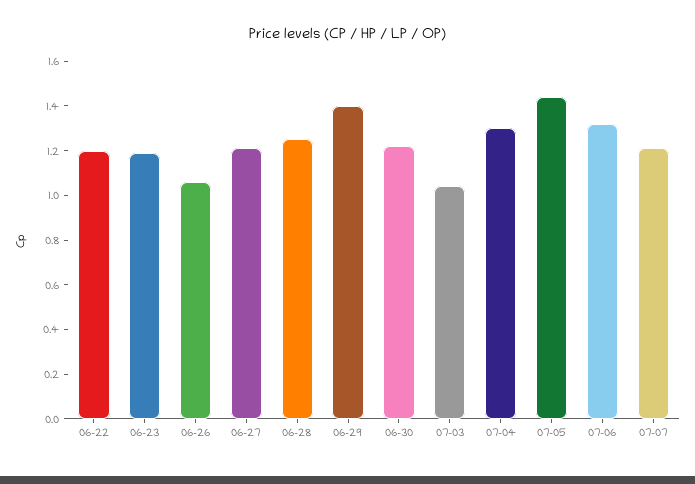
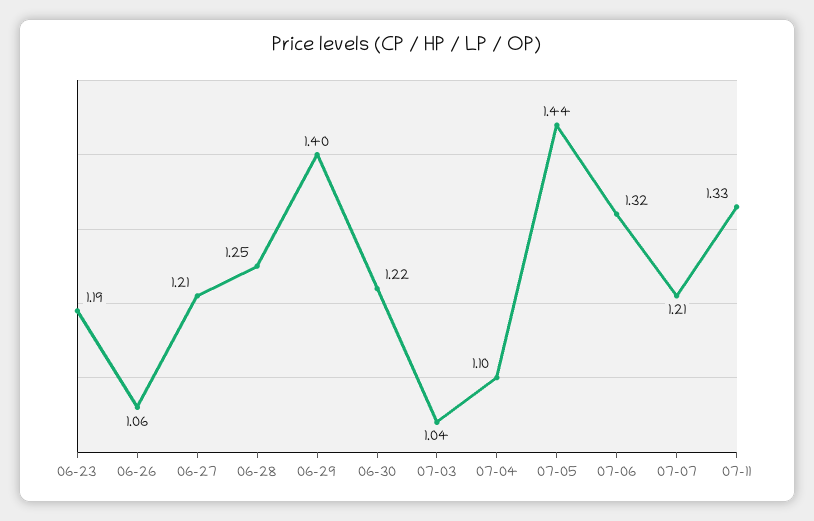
06-22: 1.2 -> none
07-04: 1.3 -> 1.1
07-11: none -> 1.33

